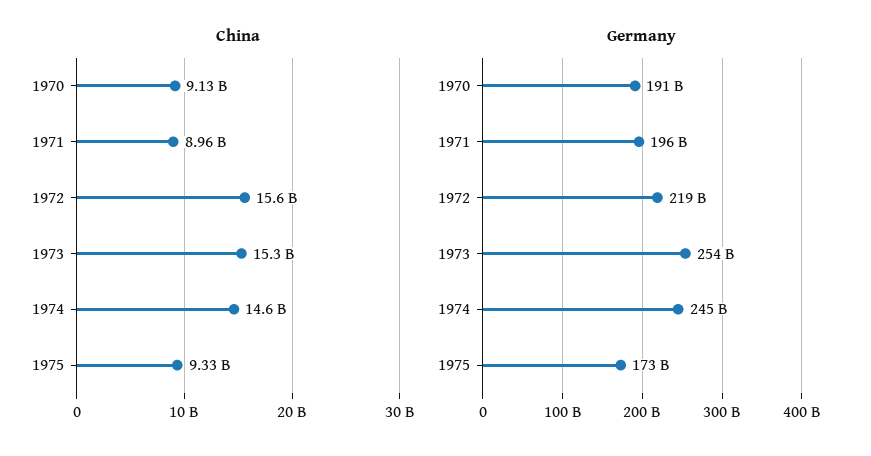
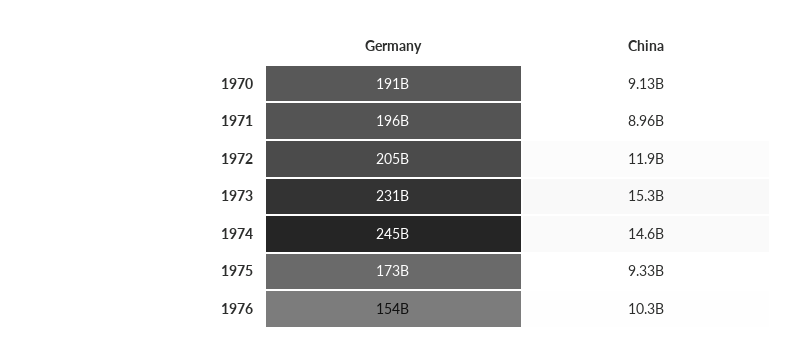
China, 1972: 15600000000 -> 11900000000
Germany, 1972: 219000000000 -> 205000000000
Germany, 1973: 254000000000 -> 231000000000
Germany, 1976: none -> 154000000000
China, 1976: none -> 10300000000

